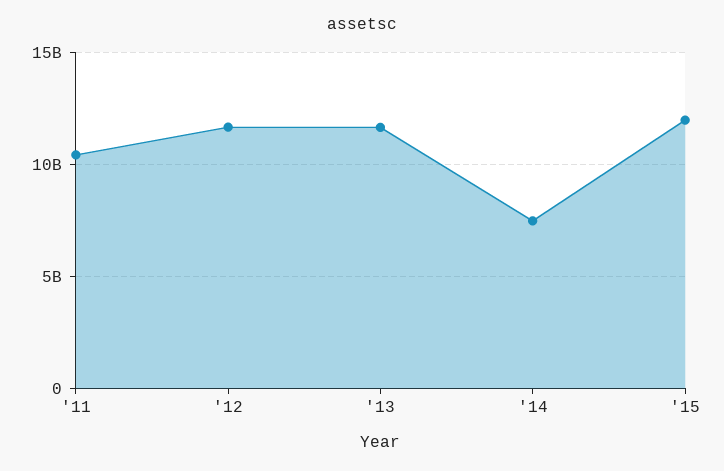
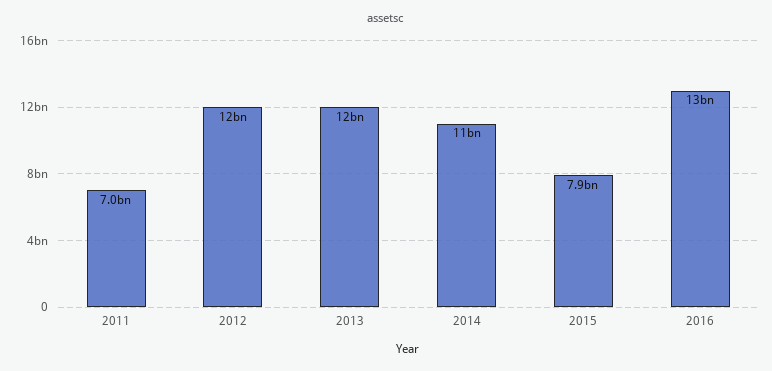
'11: 10500000000 -> 7000000000
'14: 7500000000 -> 11000000000
'15: 12000000000 -> 7900000000
2016: none -> 13000000000

